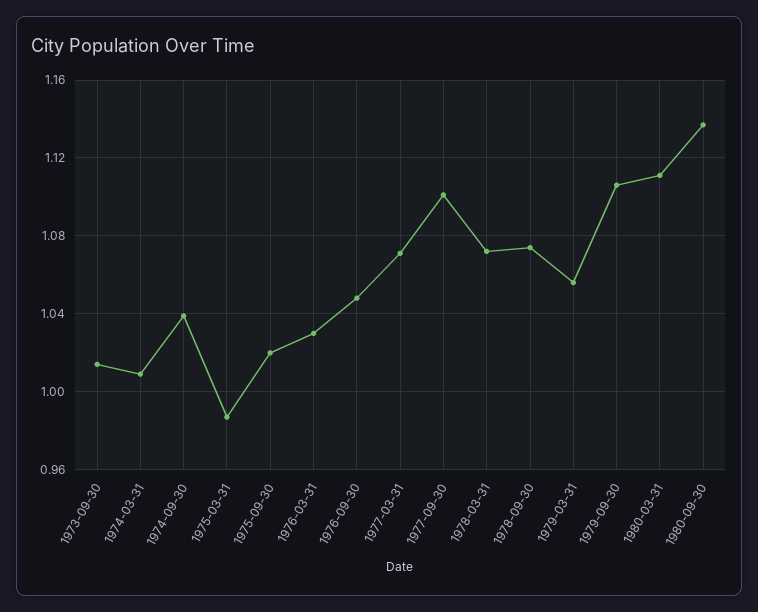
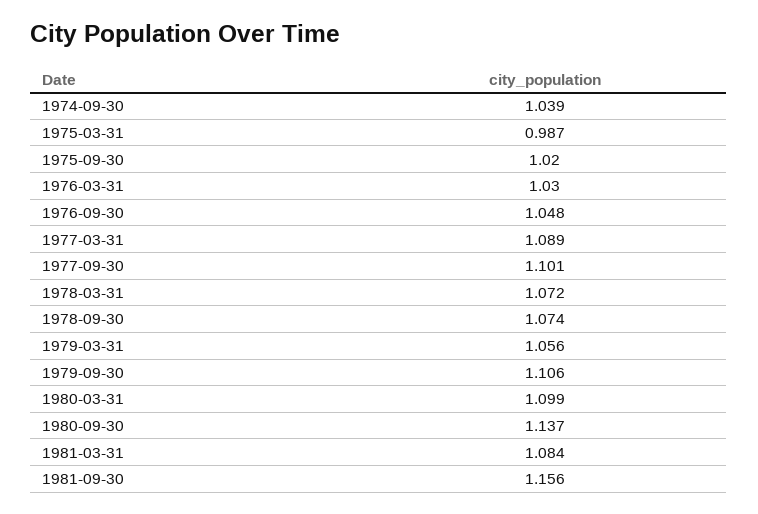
1973-09-30: 1.015 -> none
1974-03-31: 1.01 -> none
1977-03-31: 1.07 -> 1.089
1980-03-31: 1.11 -> 1.099
1981-03-31: none -> 1.084
1981-09-30: none -> 1.156

